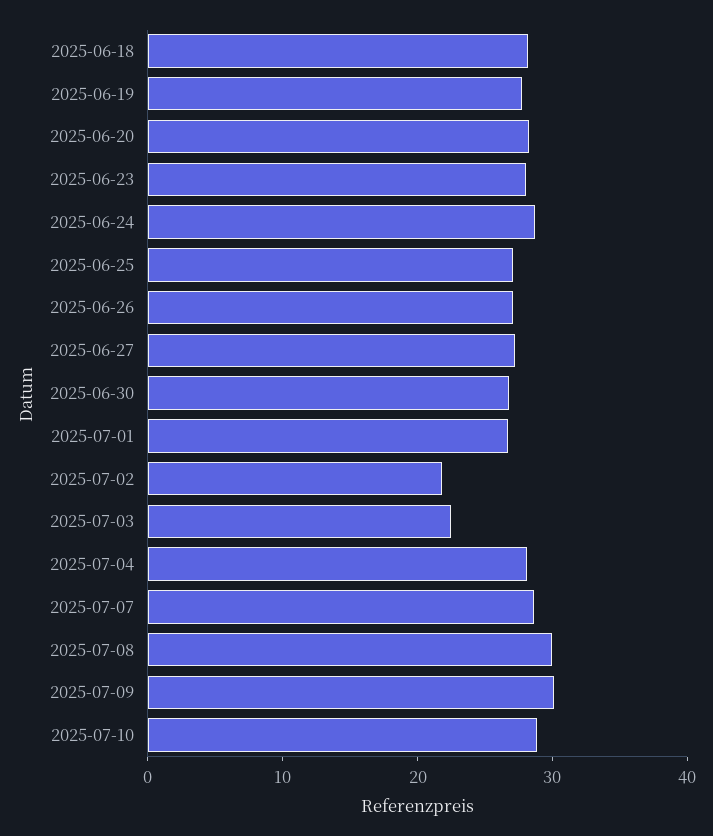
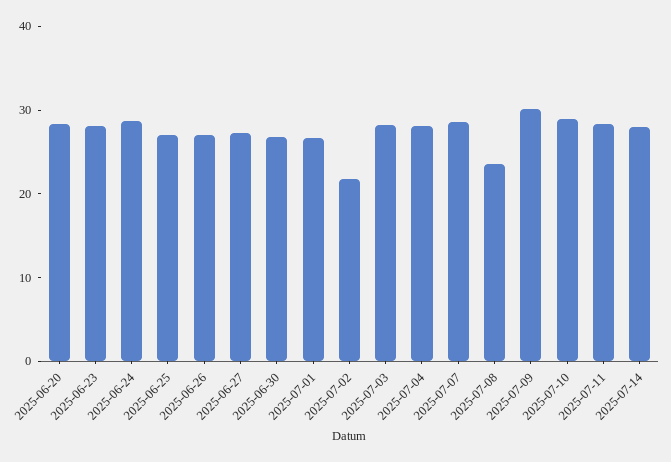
2025-06-18: 28 -> none
2025-06-19: 28 -> none
2025-07-03: 22 -> 28
2025-07-08: 30 -> 24
2025-07-11: none -> 28
2025-07-14: none -> 28

